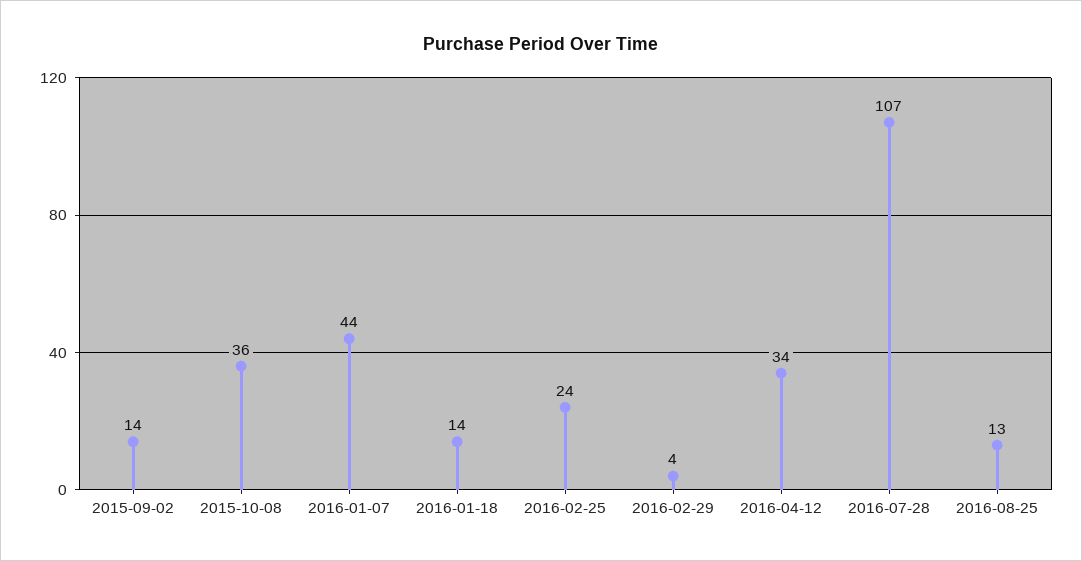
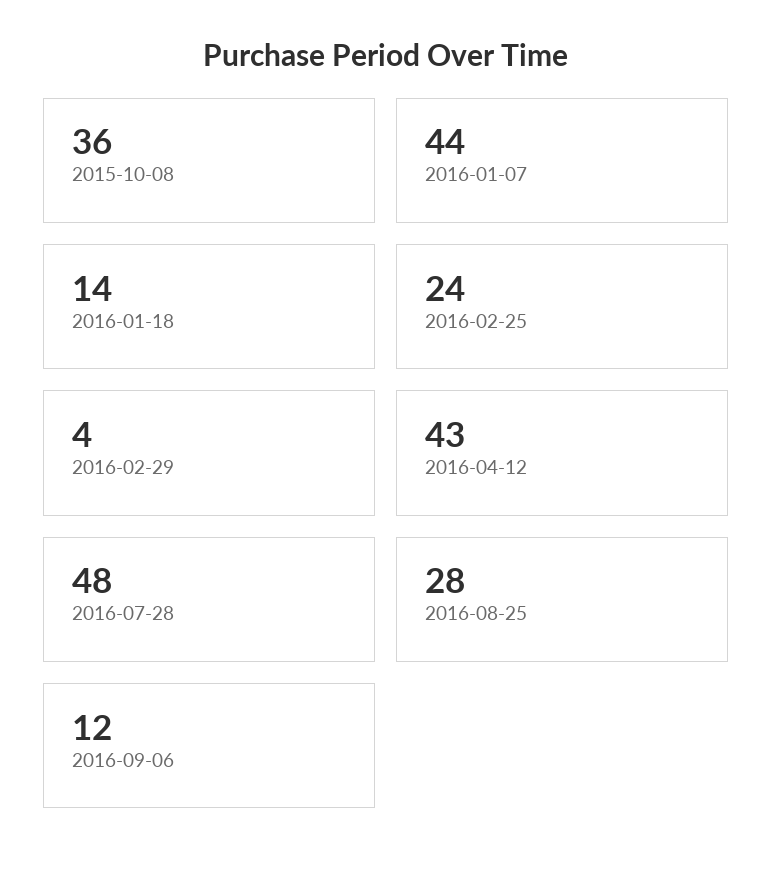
2015-09-02: 14 -> none
2016-04-12: 34 -> 43
2016-07-28: 107 -> 48
2016-08-25: 13 -> 28
2016-09-06: none -> 12

